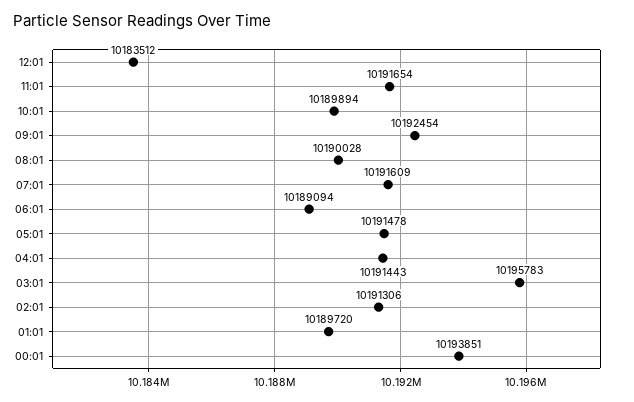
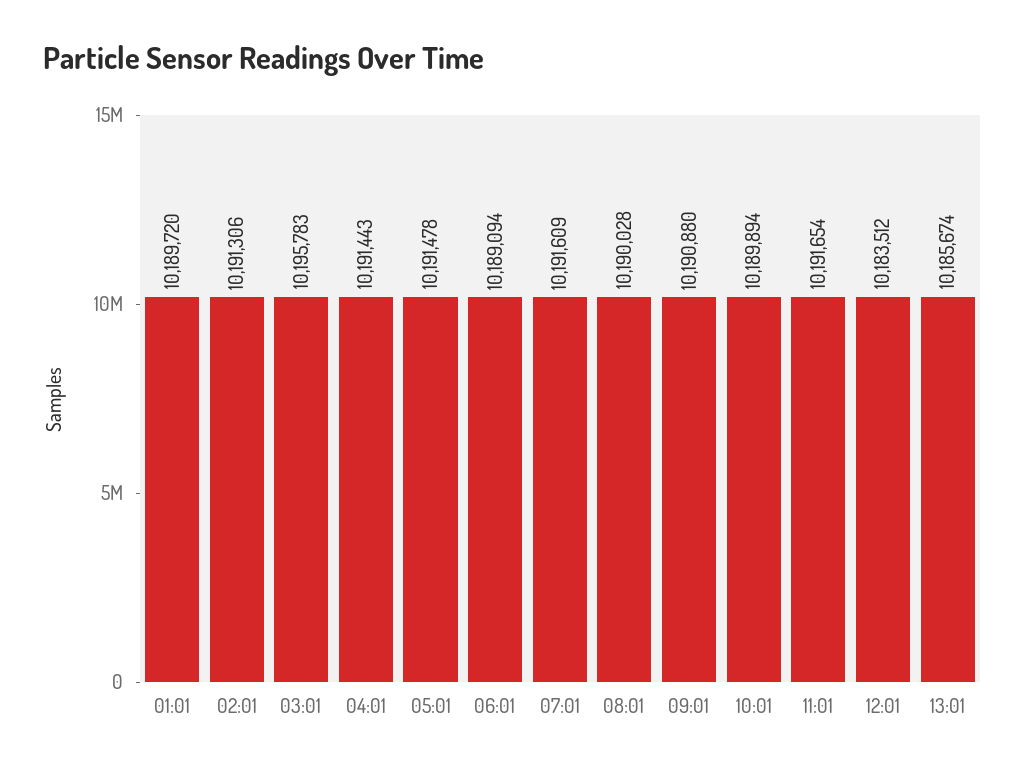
09:01: 10192454 -> 10190880
00:01: 10193851 -> none
13:01: none -> 10185674

